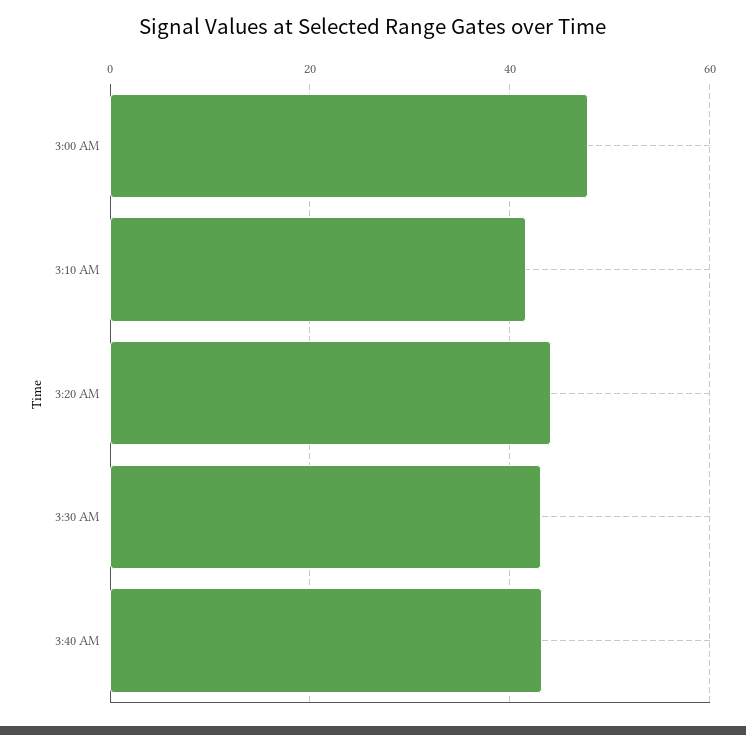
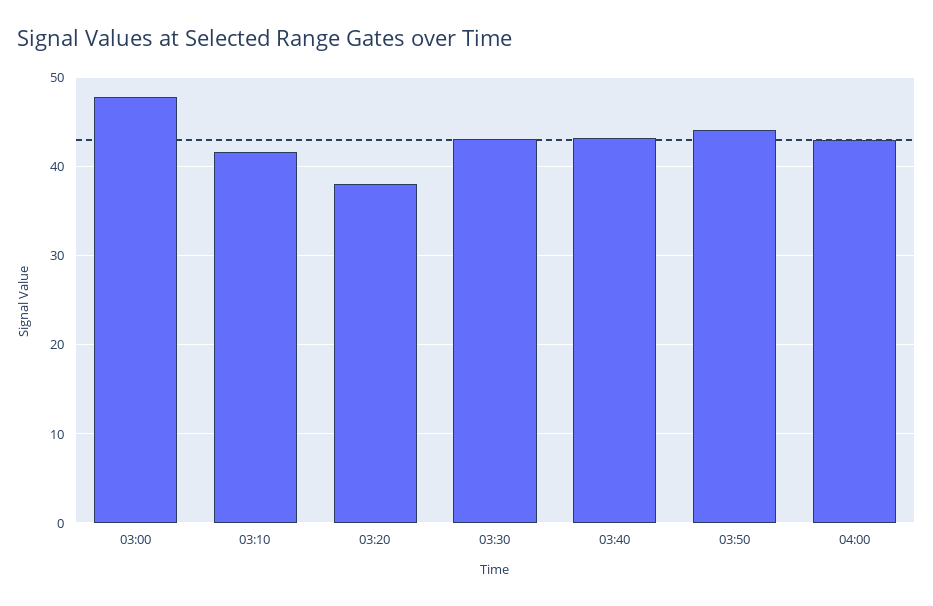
3:20 AM: 44 -> 38
03:50: none -> 44
04:00: none -> 43

